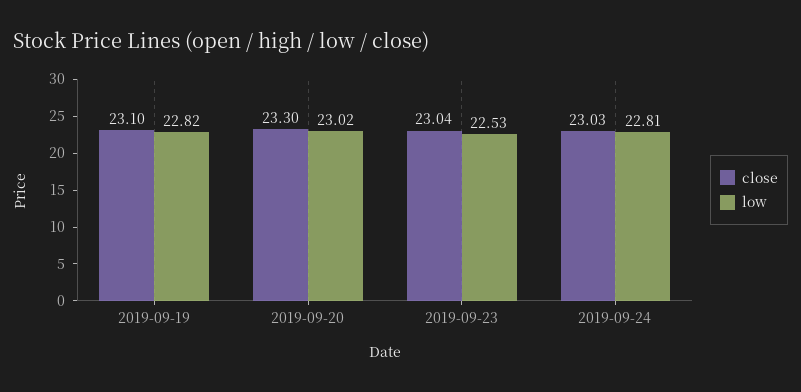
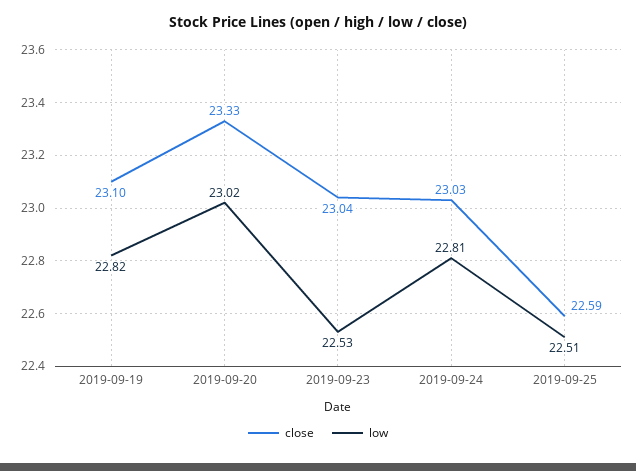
close, 2019-09-20: 23.3 -> 23.33
close, 2019-09-25: none -> 22.59
low, 2019-09-25: none -> 22.51

